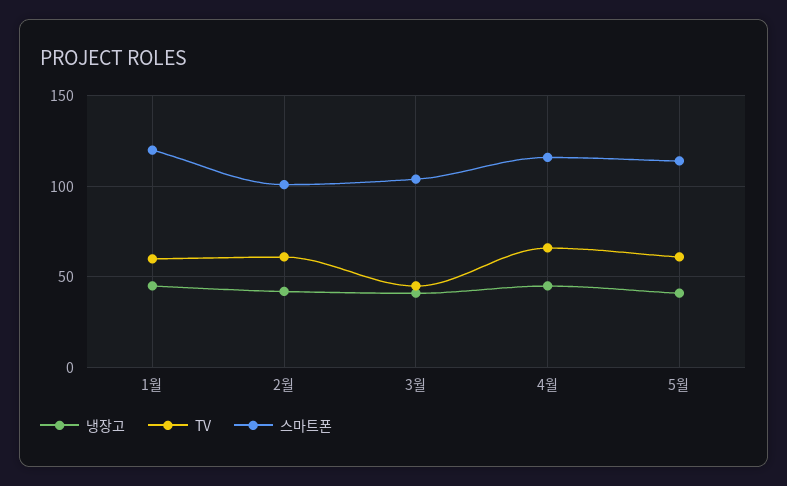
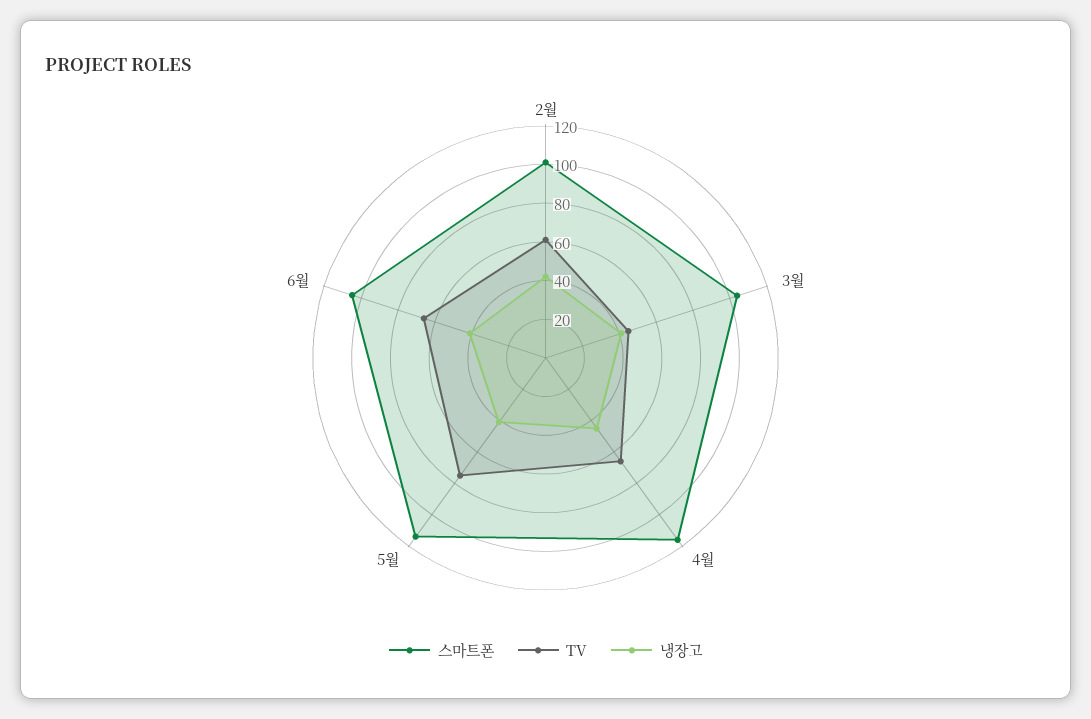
냉장고, 1월: 45 -> none
TV, 1월: 60 -> none
스마트폰, 1월: 120 -> none
TV, 5월: 60 -> 75
스마트폰, 6월: none -> 105
TV, 6월: none -> 65
냉장고, 6월: none -> 40

